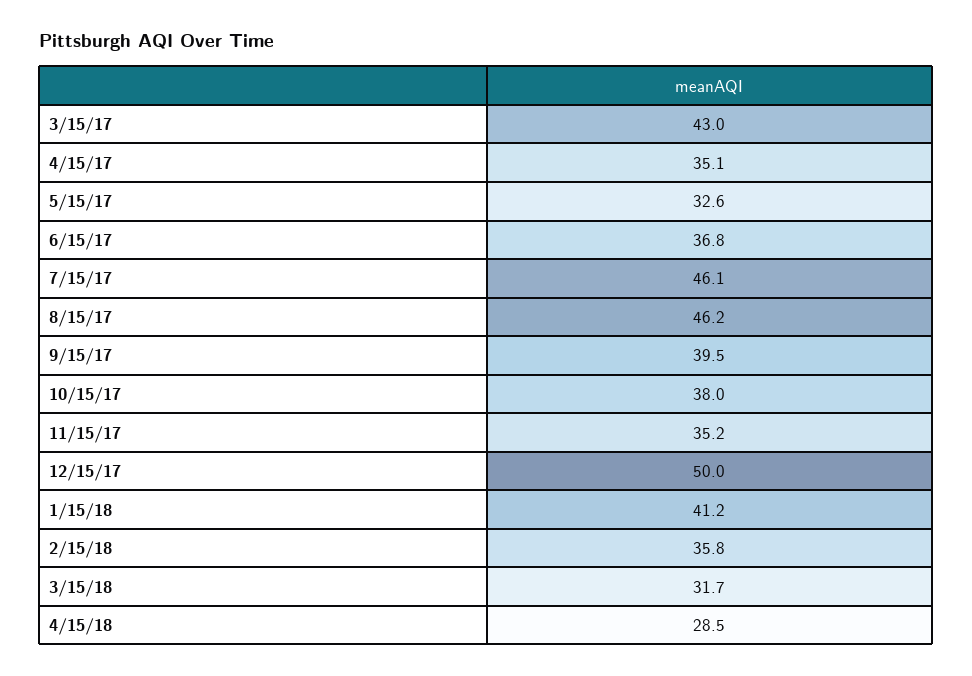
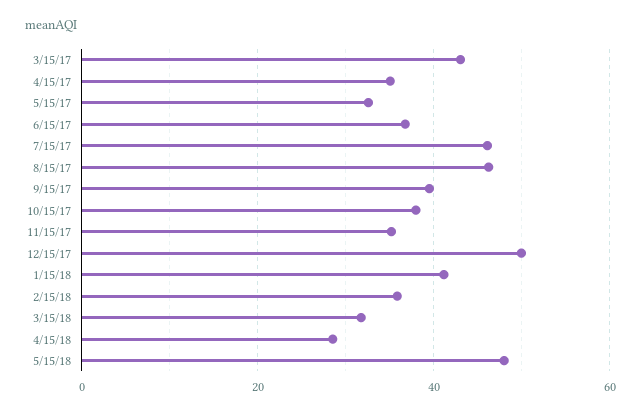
5/15/18: none -> 48

